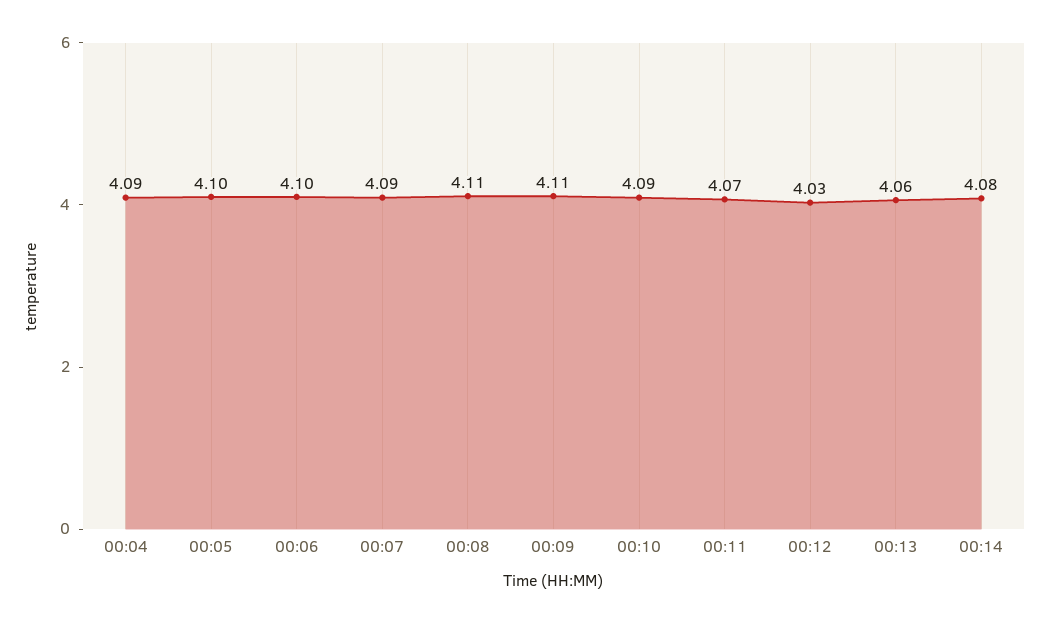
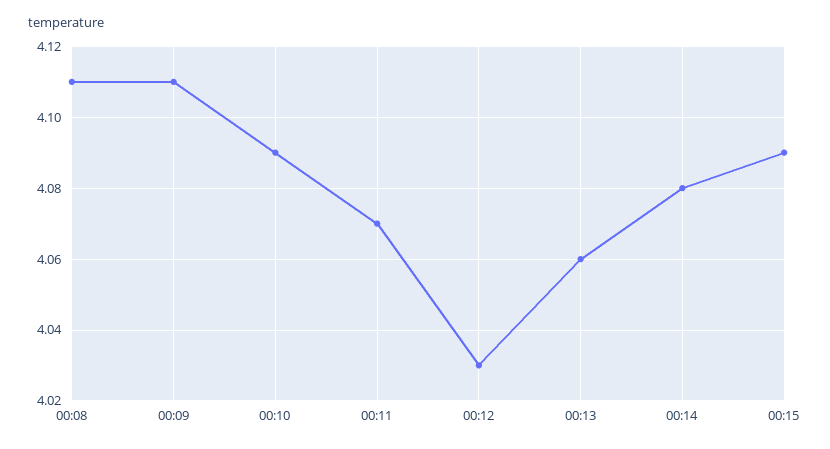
00:04: 4.09 -> none
00:05: 4.1 -> none
00:06: 4.1 -> none
00:07: 4.09 -> none
00:15: none -> 4.09

